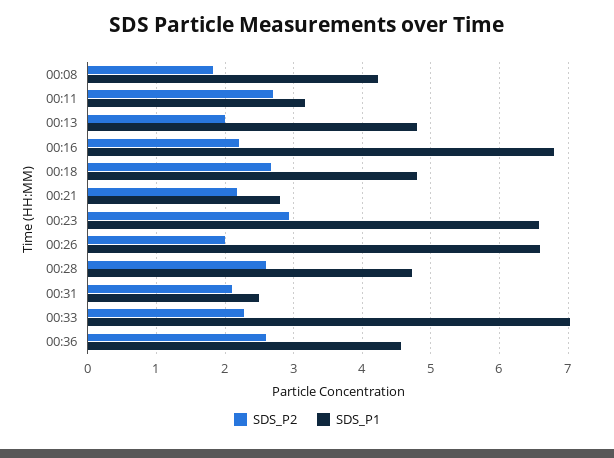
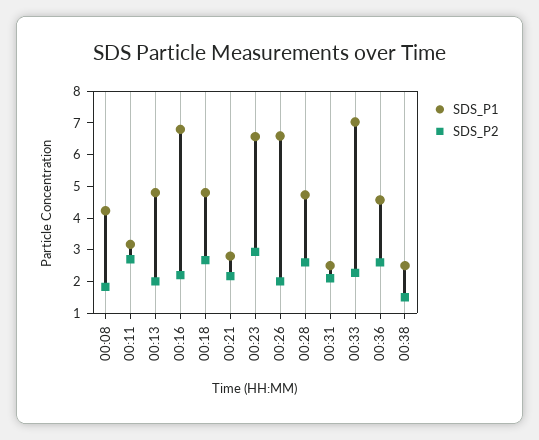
SDS_P1, 00:38: none -> 2.5
SDS_P2, 00:38: none -> 1.5

